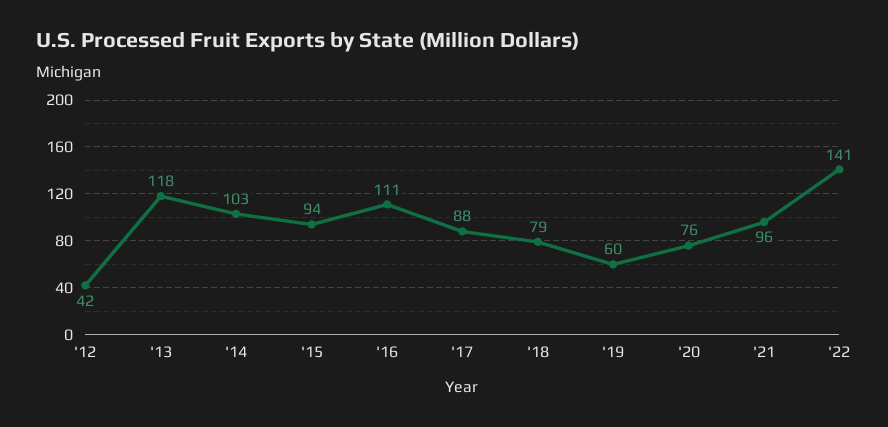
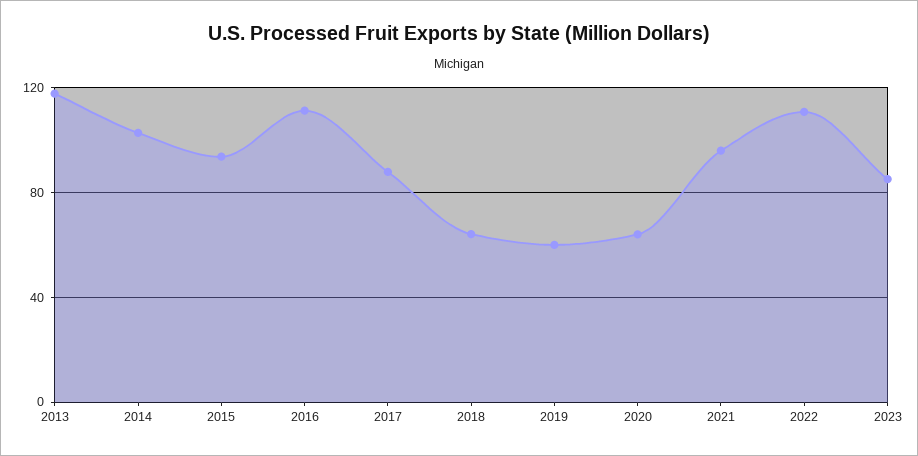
'12: 42 -> none
'18: 79 -> 65
'20: 76 -> 65
'22: 141 -> 110
2023: none -> 85

